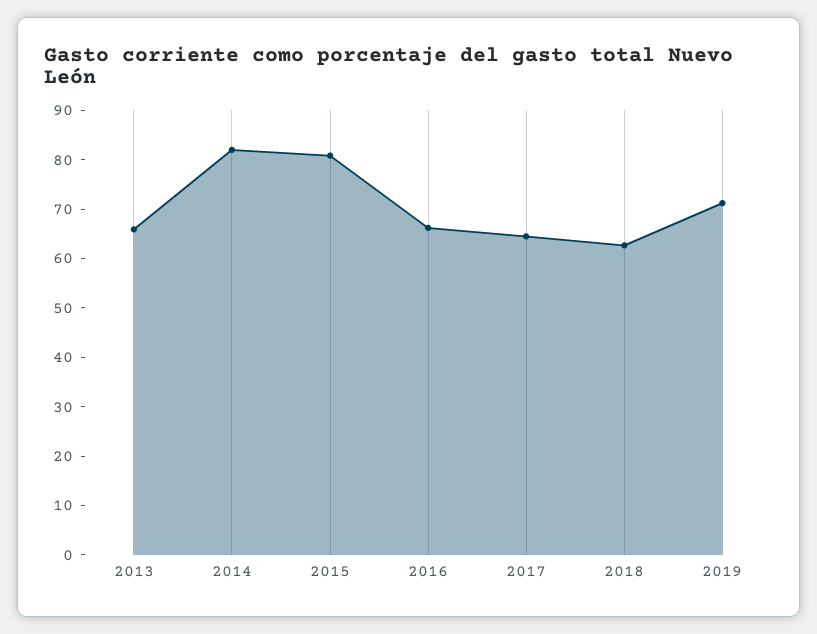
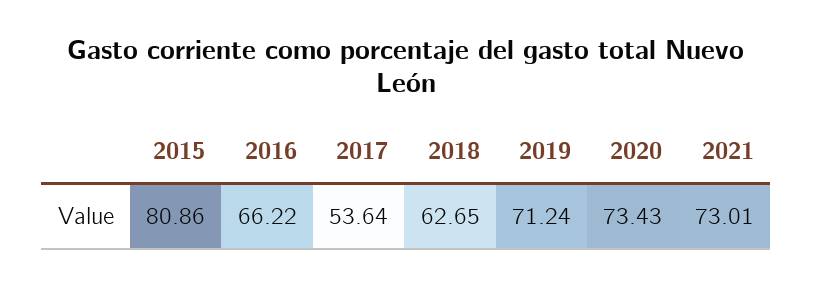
2013: 66 -> none
2014: 82 -> none
2017: 64 -> 53.64
2020: none -> 73.43
2021: none -> 73.01

